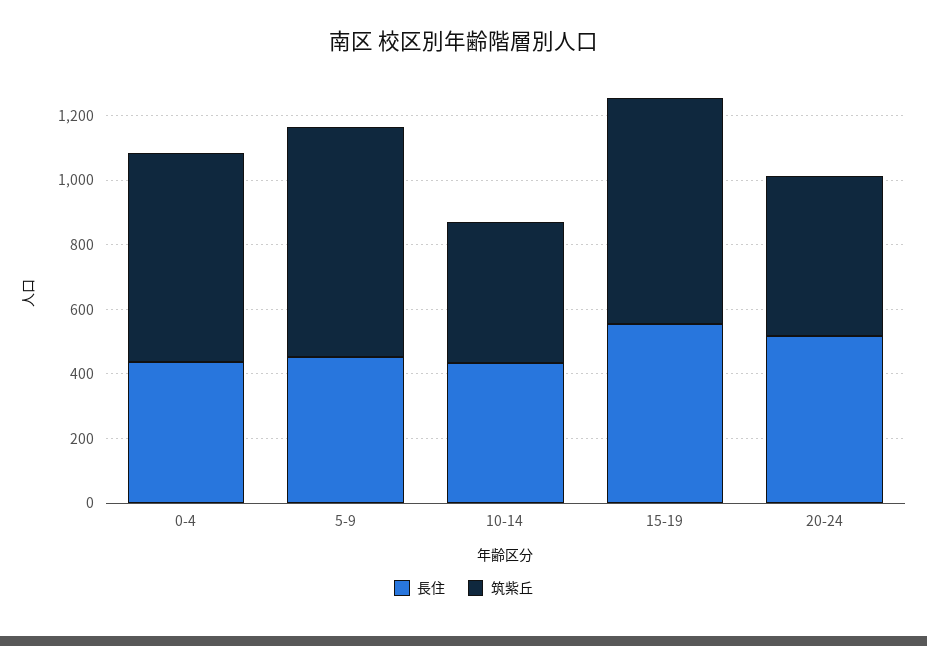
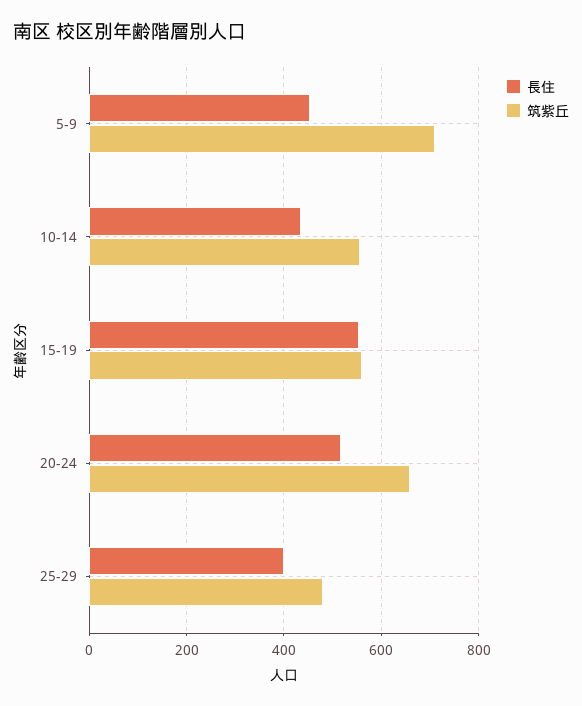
長住, 0-4: 450 -> none
筑紫丘, 0-4: 650 -> none
筑紫丘, 10-14: 450 -> 560
筑紫丘, 15-19: 700 -> 560
筑紫丘, 20-24: 500 -> 660
長住, 25-29: none -> 400
筑紫丘, 25-29: none -> 480

